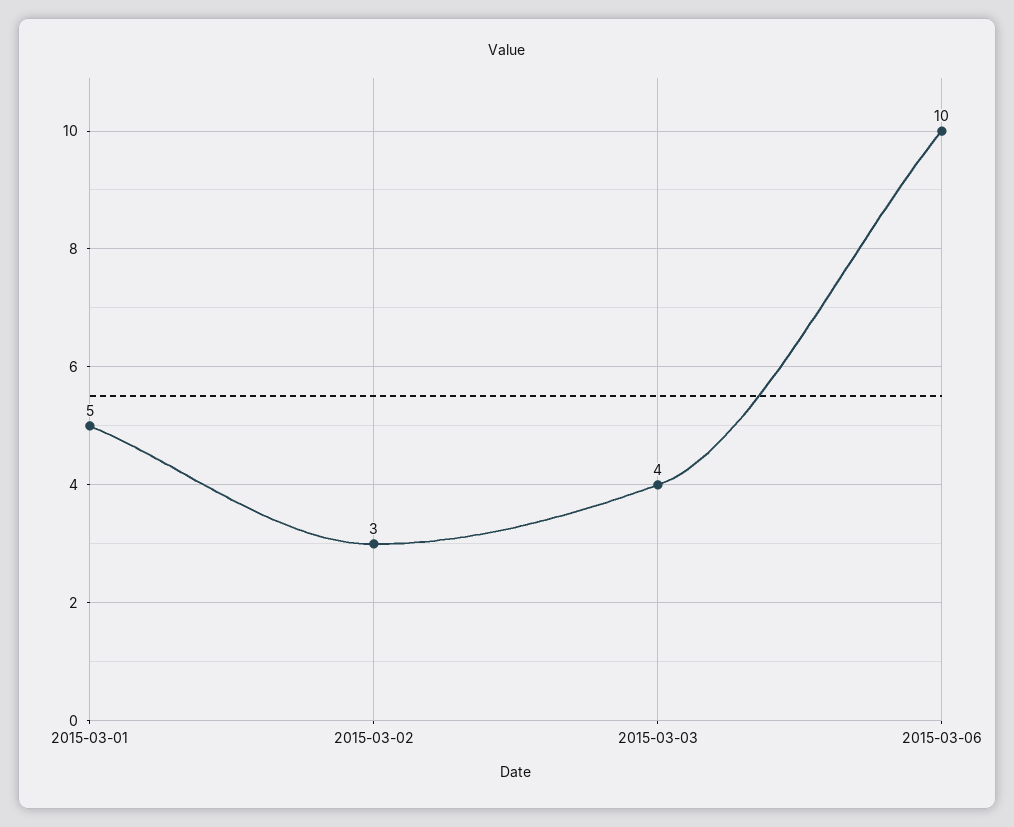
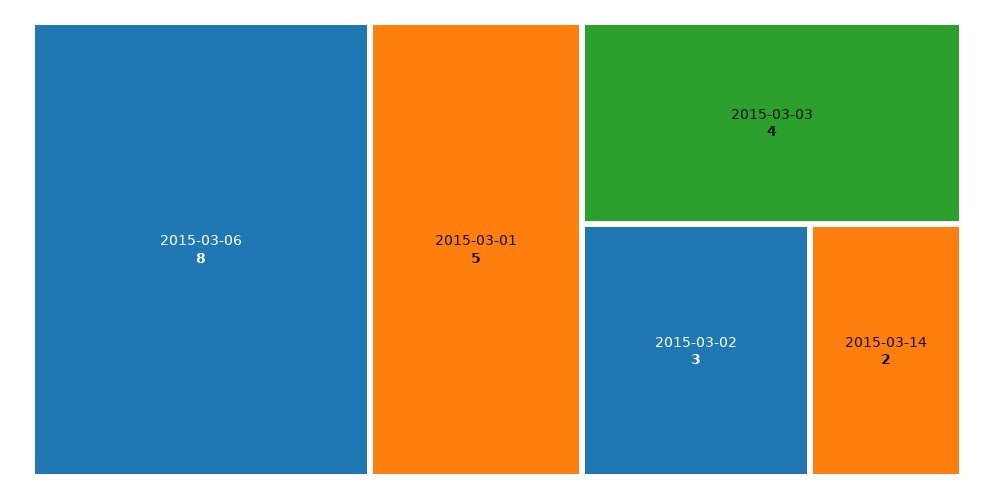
2015-03-06: 10 -> 8
2015-03-14: none -> 2

